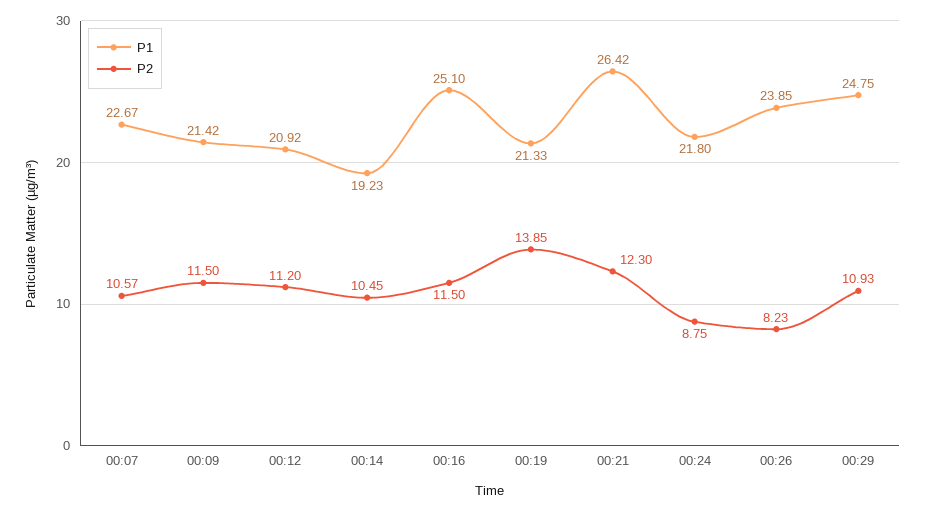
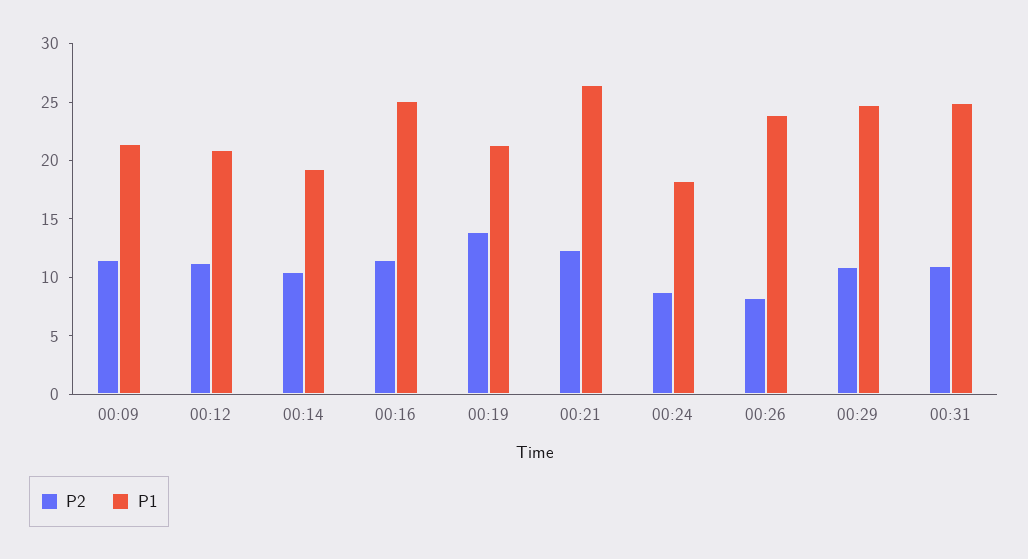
P1, 00:07: 22.67 -> none
P2, 00:07: 10.57 -> none
P1, 00:24: 21.8 -> 18
P2, 00:31: none -> 11
P1, 00:31: none -> 25

